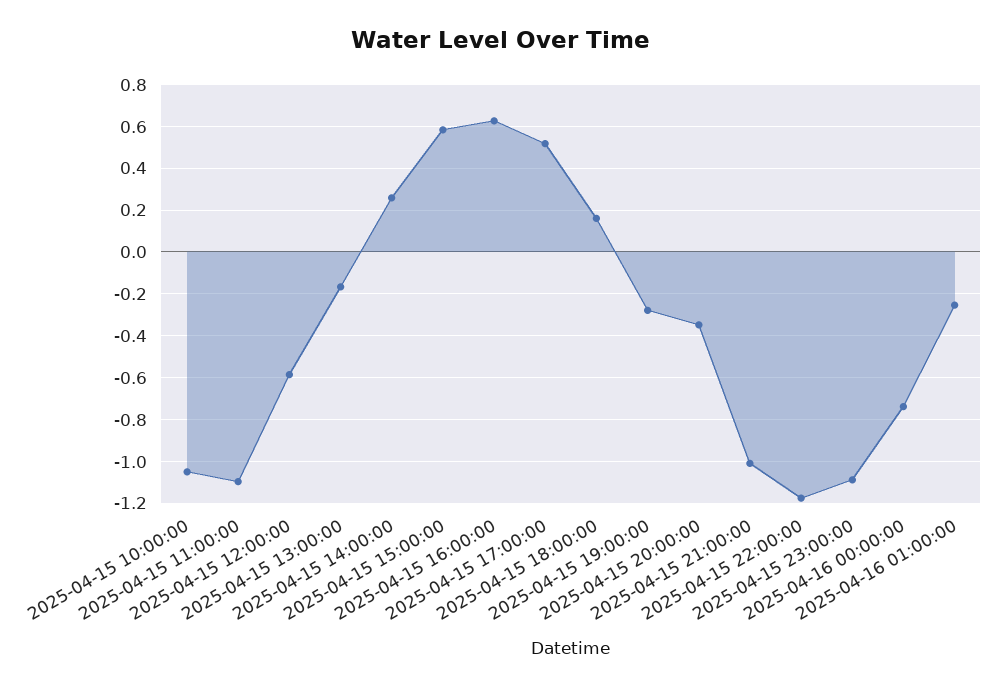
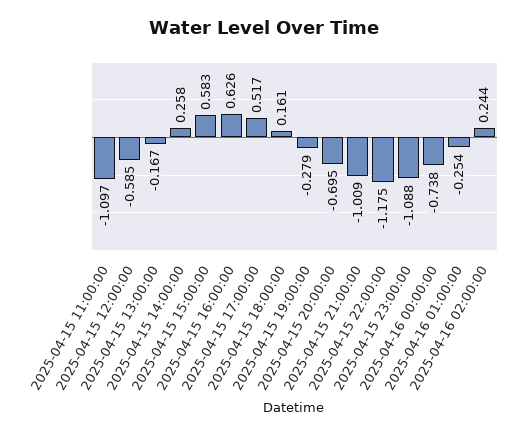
2025-04-15 10:00:00: -1.05 -> none
2025-04-15 20:00:00: -0.35 -> -0.695
2025-04-16 02:00:00: none -> 0.244

